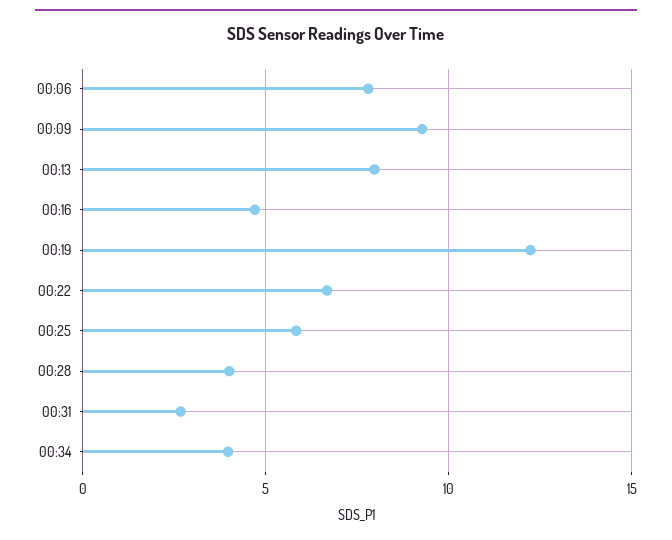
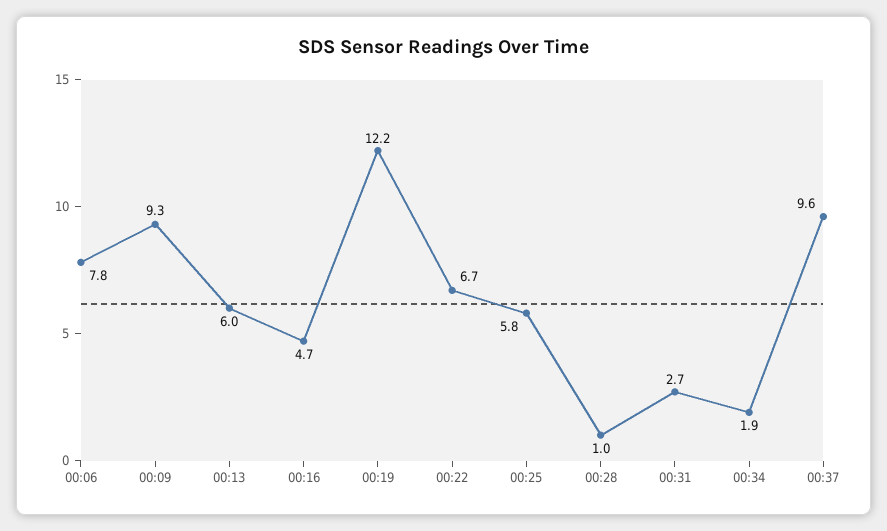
00:13: 8 -> 6
00:28: 4 -> 1
00:34: 4 -> 1.9
00:37: none -> 9.6

